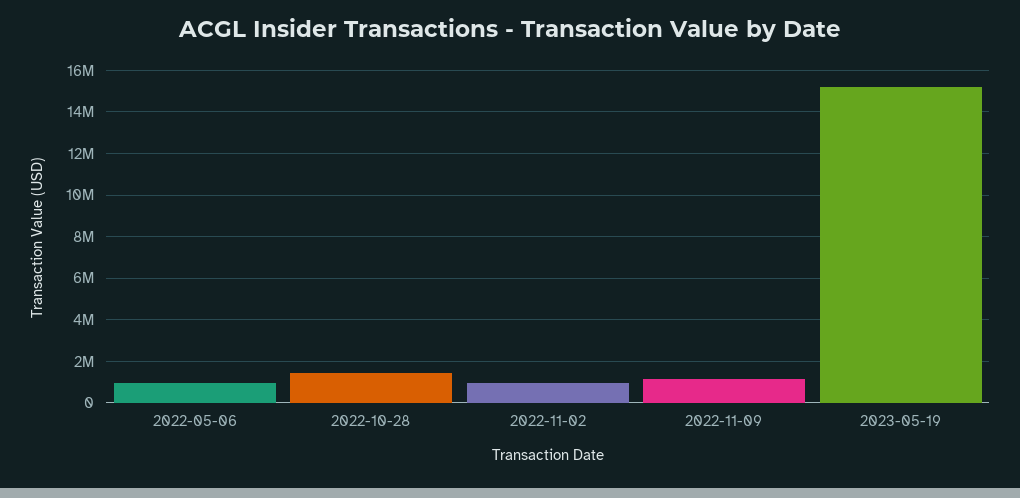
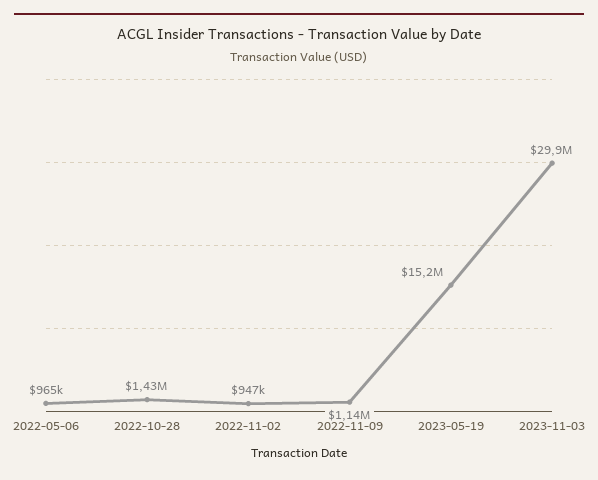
2023-11-03: none -> 29900000

